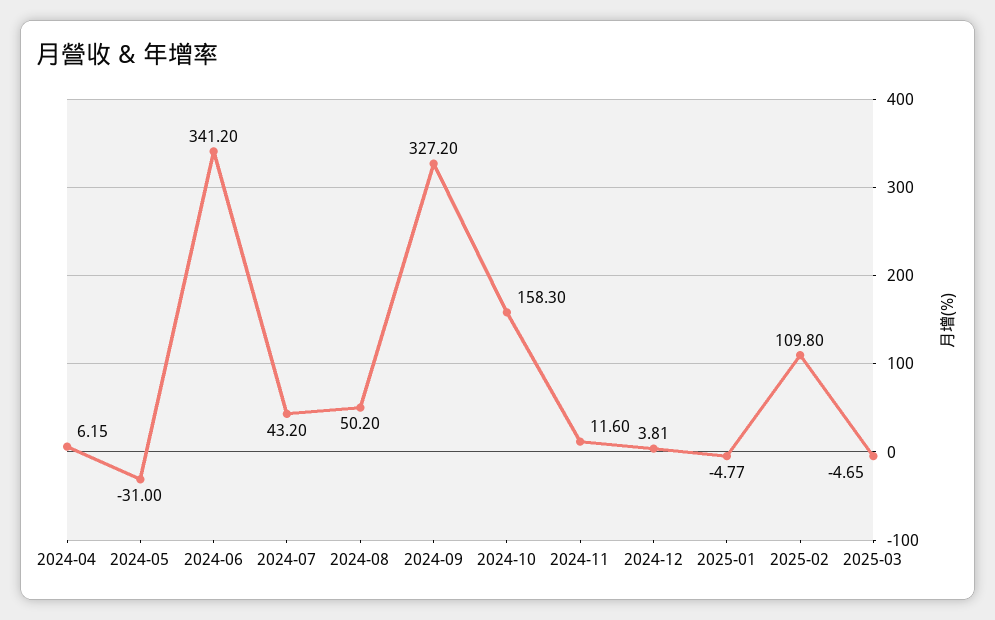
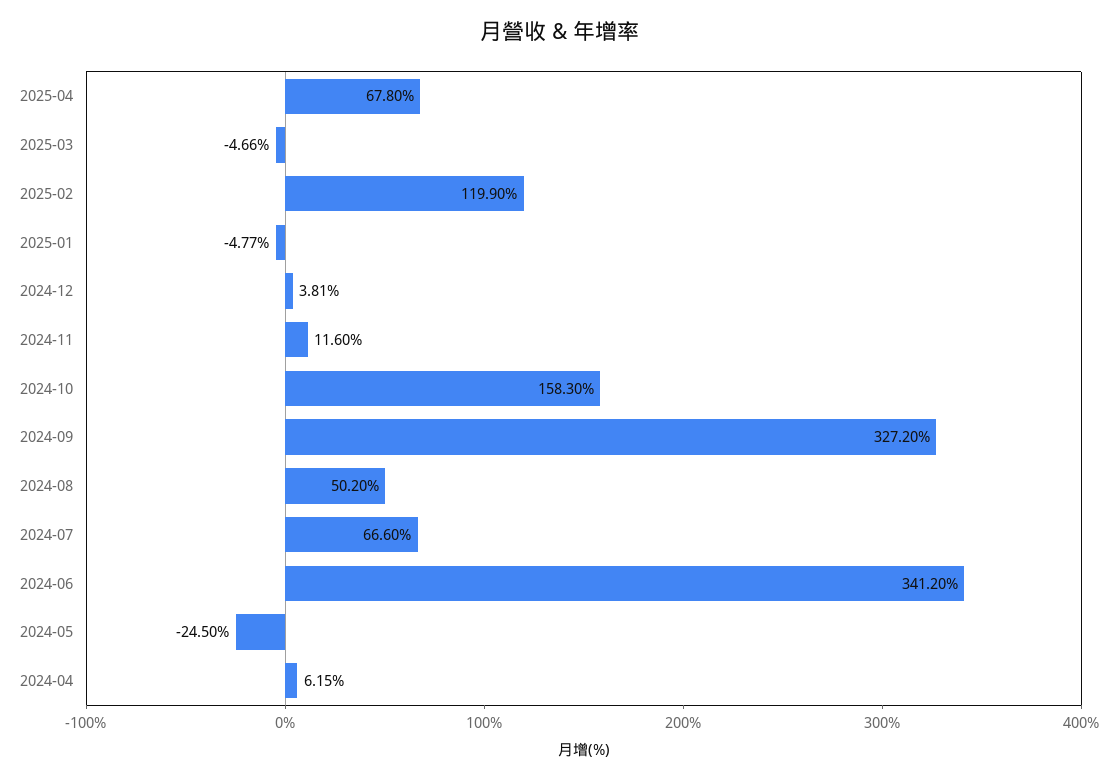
2024-05: -31 -> -24.5
2024-07: 43.2 -> 66.6
2025-02: 109.8 -> 119.9
2025-03: -4.65 -> -4.66
2025-04: none -> 67.8

